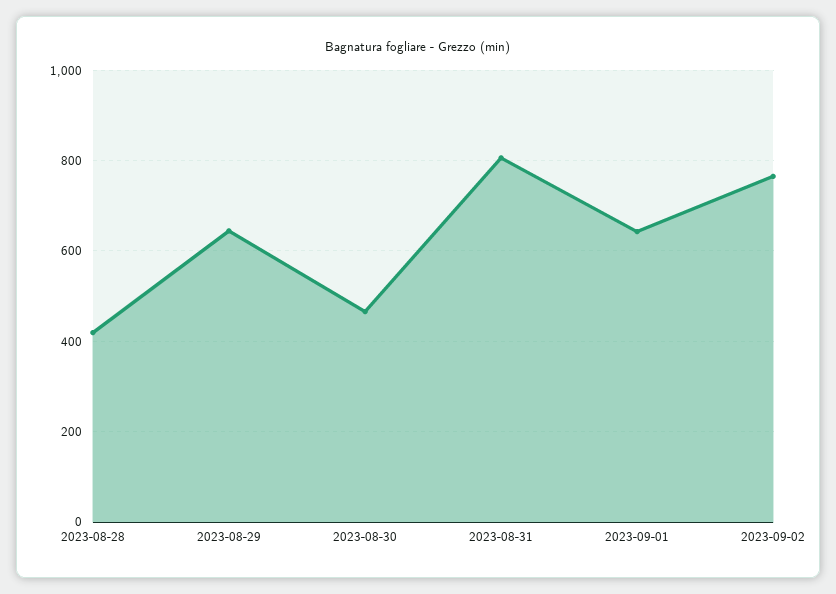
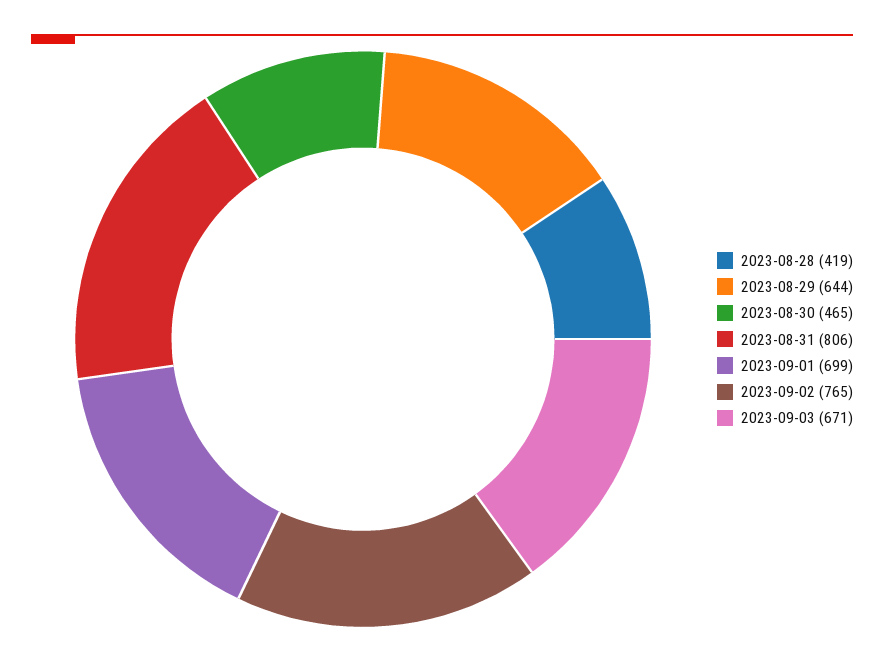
2023-09-01: 640 -> 699
2023-09-03: none -> 671

